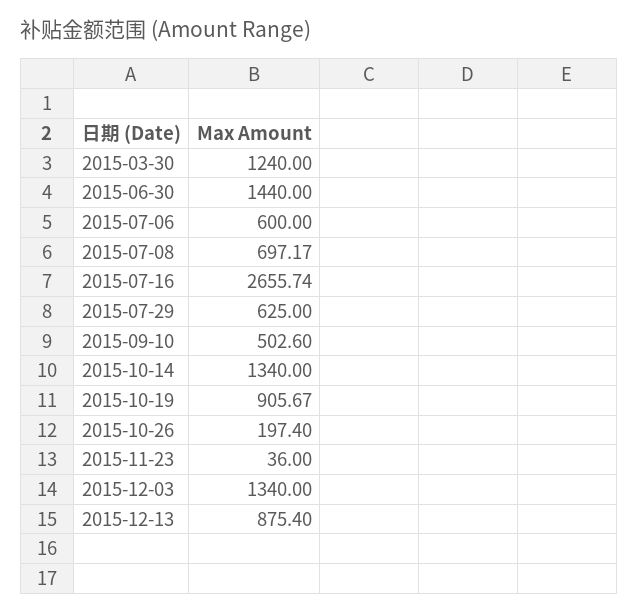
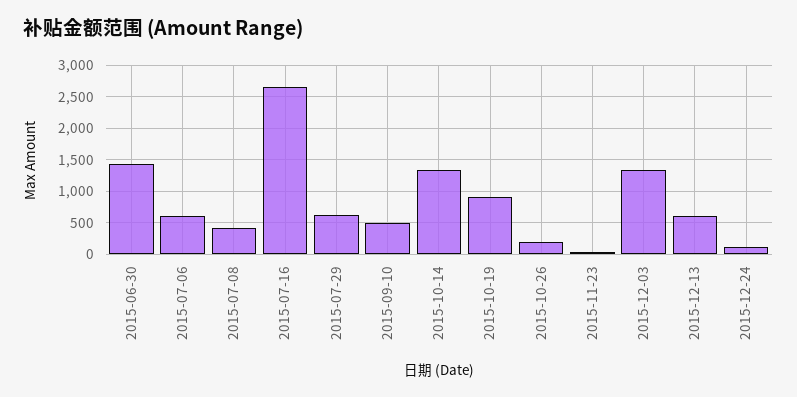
2015-03-30: 1240 -> none
2015-07-08: 697.17 -> 400
2015-12-13: 875.4 -> 600
2015-12-24: none -> 100

